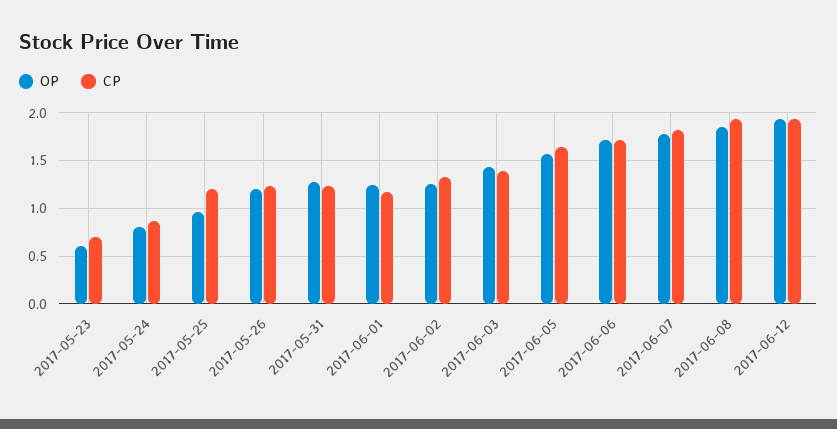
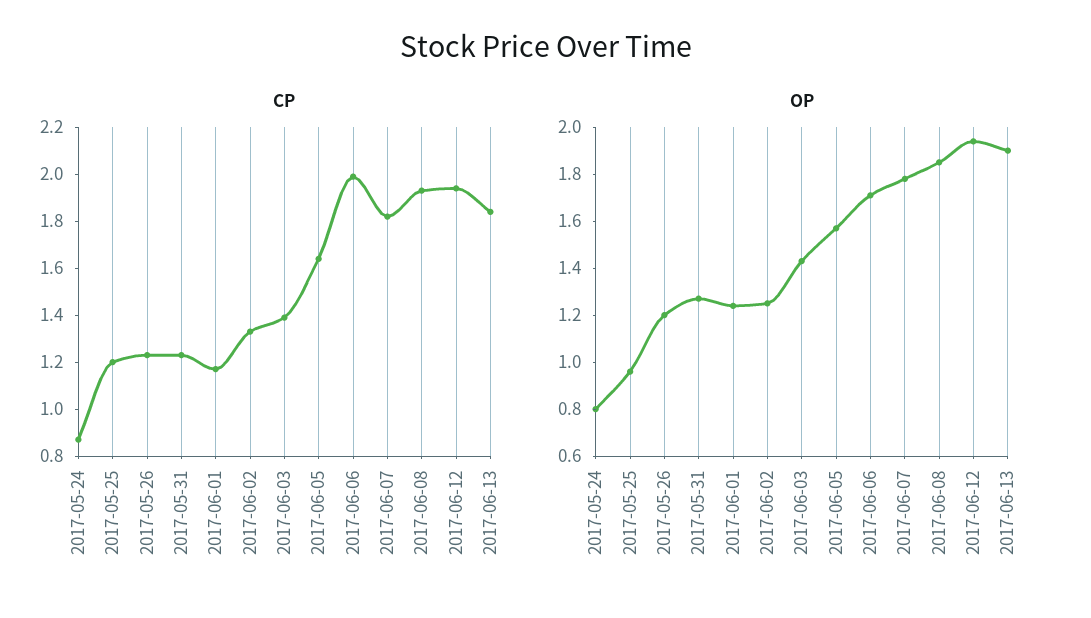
OP, 2017-05-23: 0.6 -> none
CP, 2017-05-23: 0.7 -> none
CP, 2017-06-06: 1.7 -> 2
CP, 2017-06-13: none -> 1.85
OP, 2017-06-13: none -> 1.9

